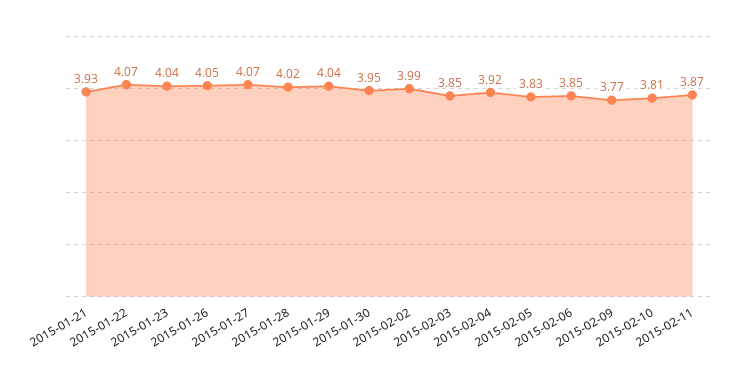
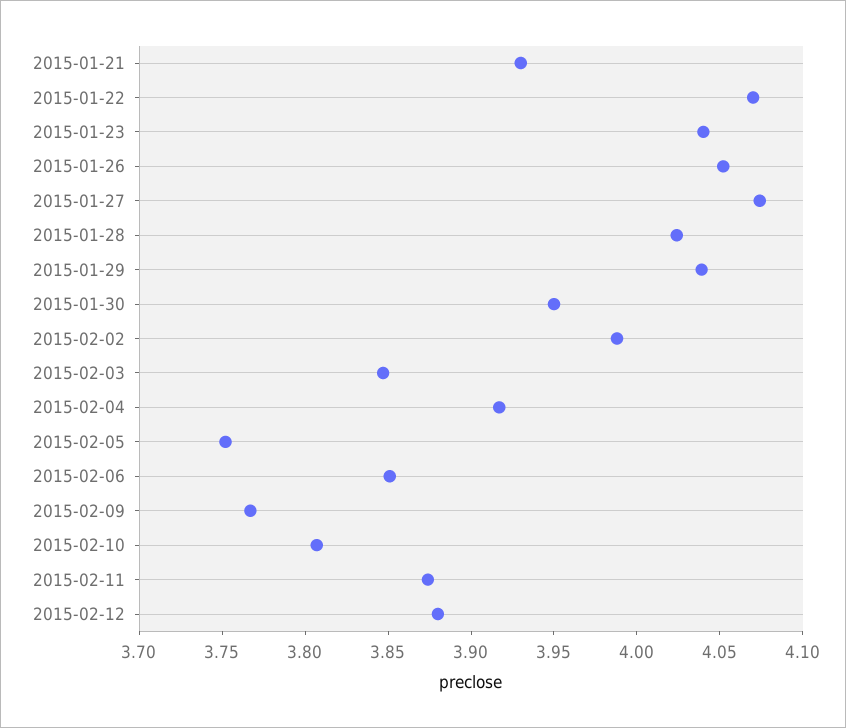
2015-02-05: 3.83 -> 3.75
2015-02-12: none -> 3.88

